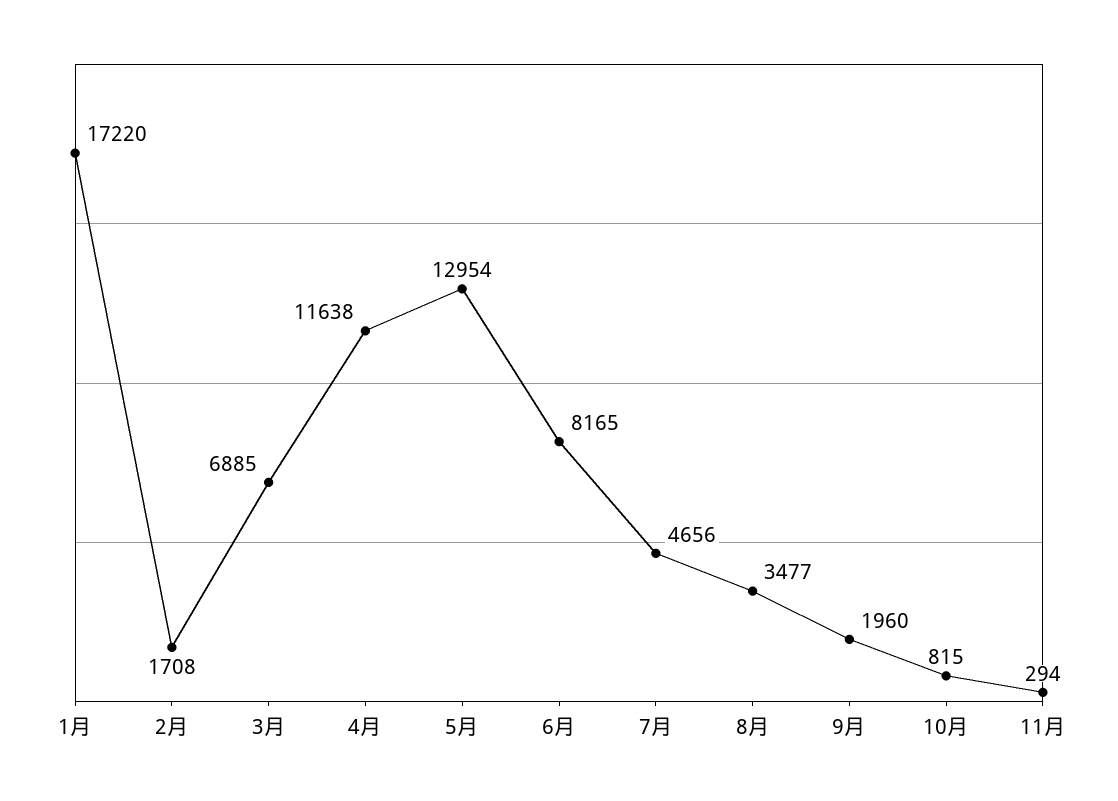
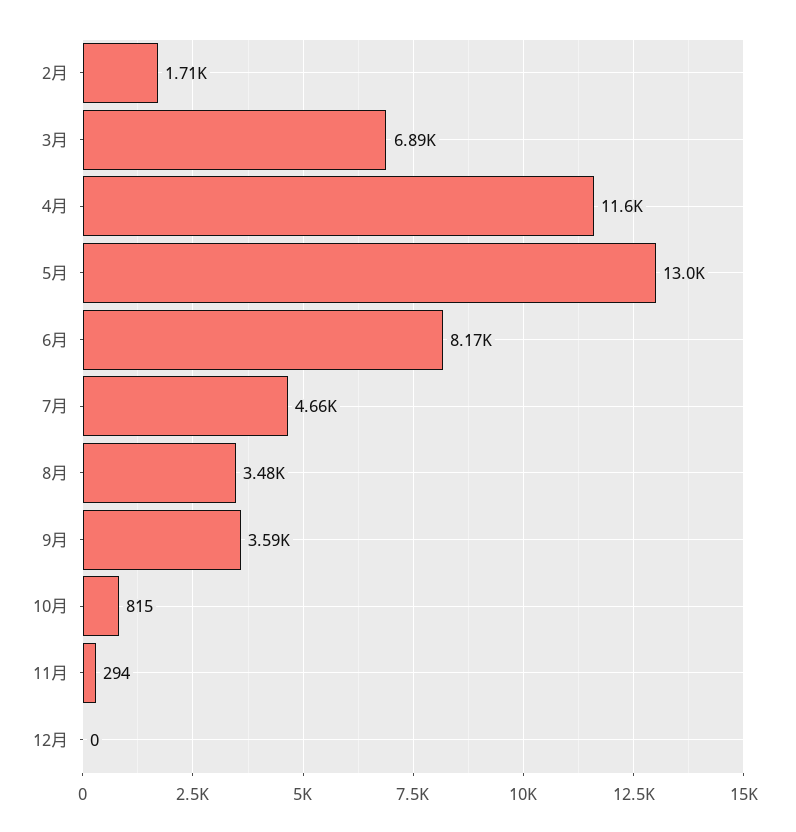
1月: 17220 -> none
9月: 1960 -> 3590
12月: none -> 0

